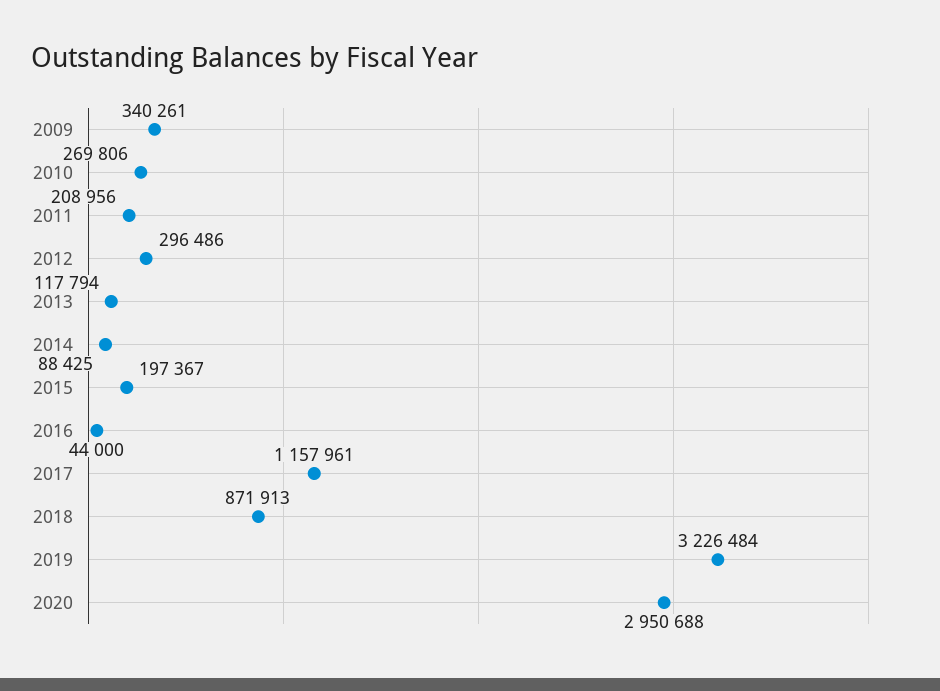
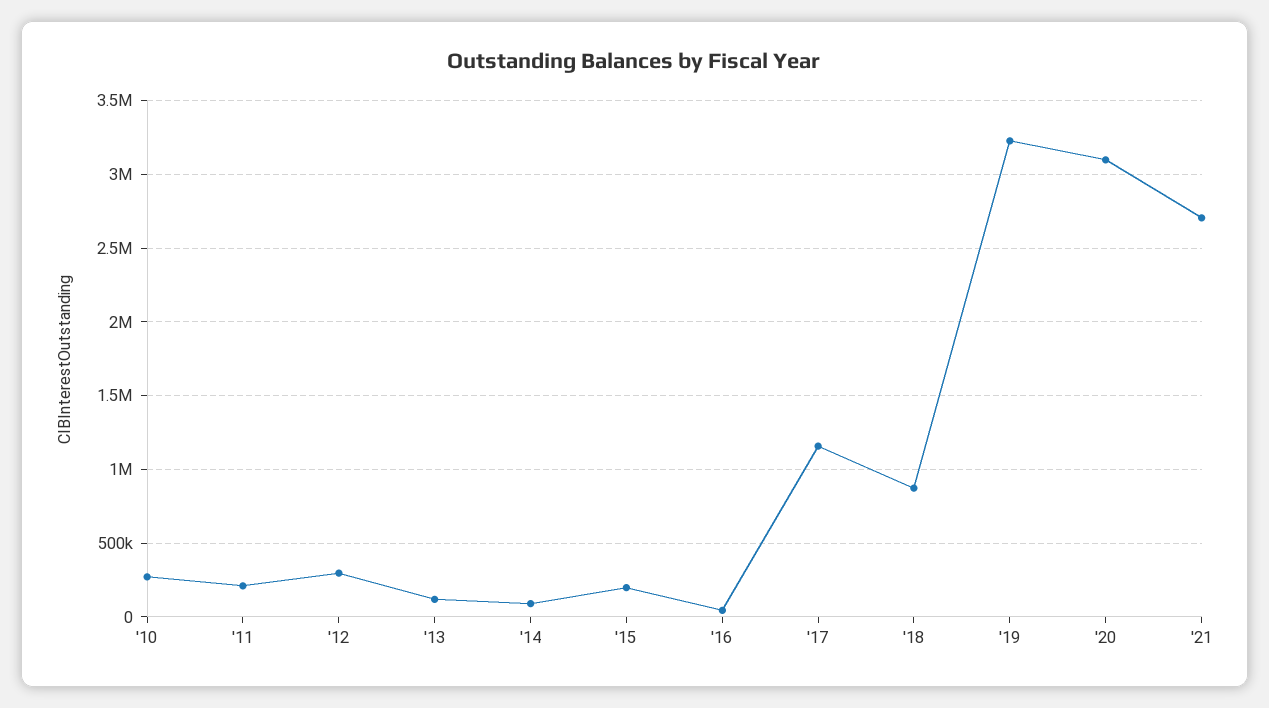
2009: 340261 -> none
2020: 2950688 -> 3100000
'21: none -> 2700000

